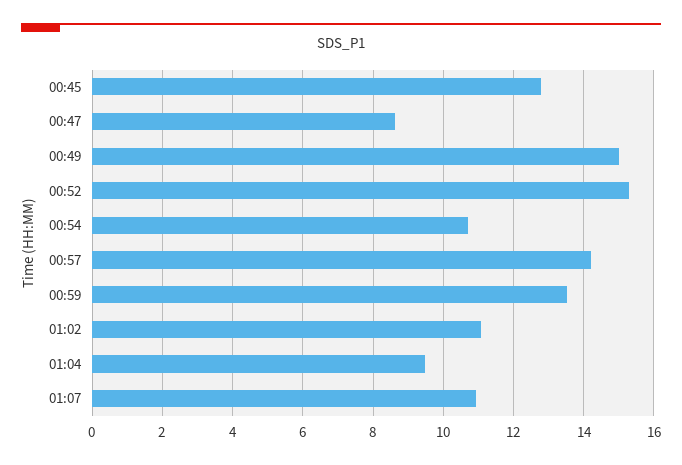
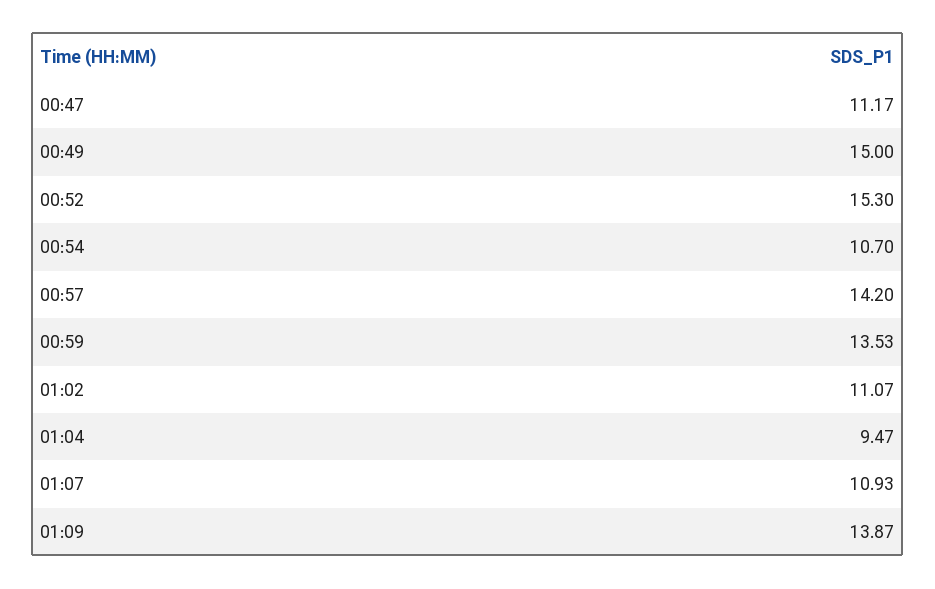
00:45: 12.8 -> none
00:47: 8.6 -> 11.17
01:09: none -> 13.87

